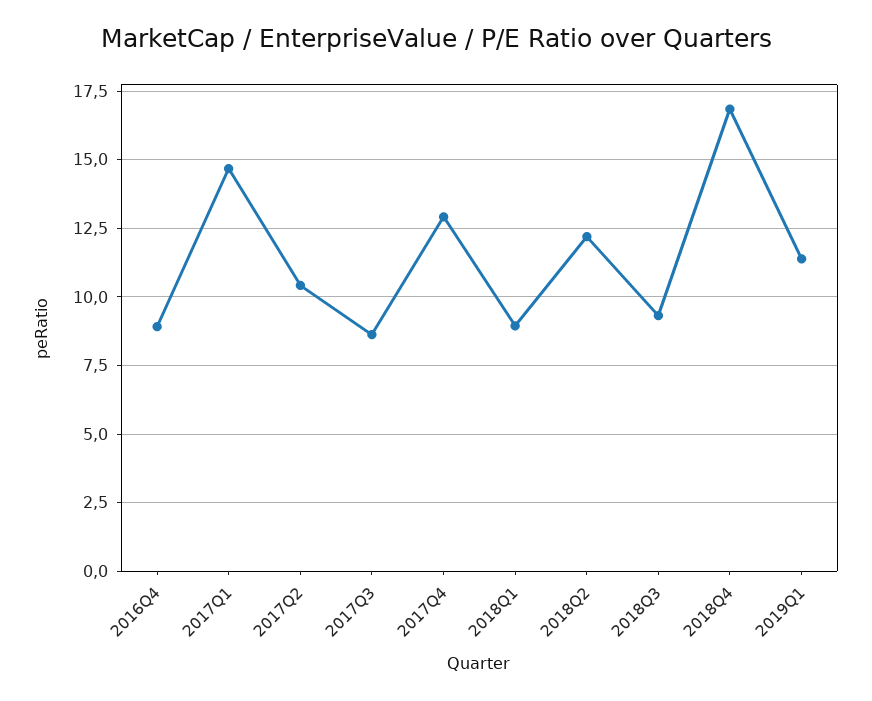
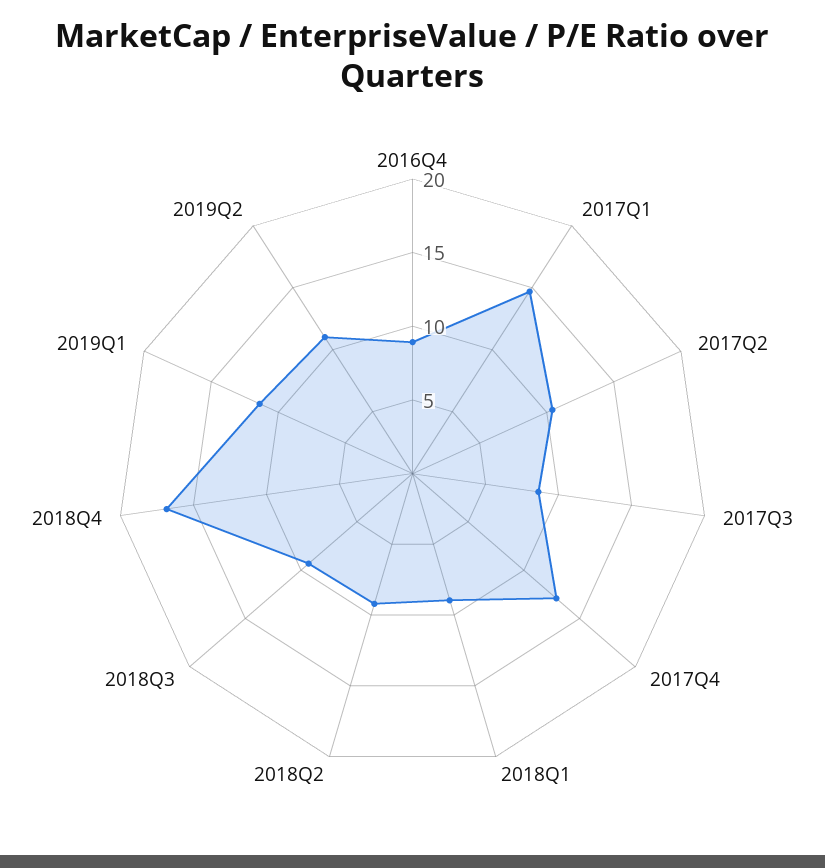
2018Q2: 12.25 -> 9
2019Q2: none -> 11

